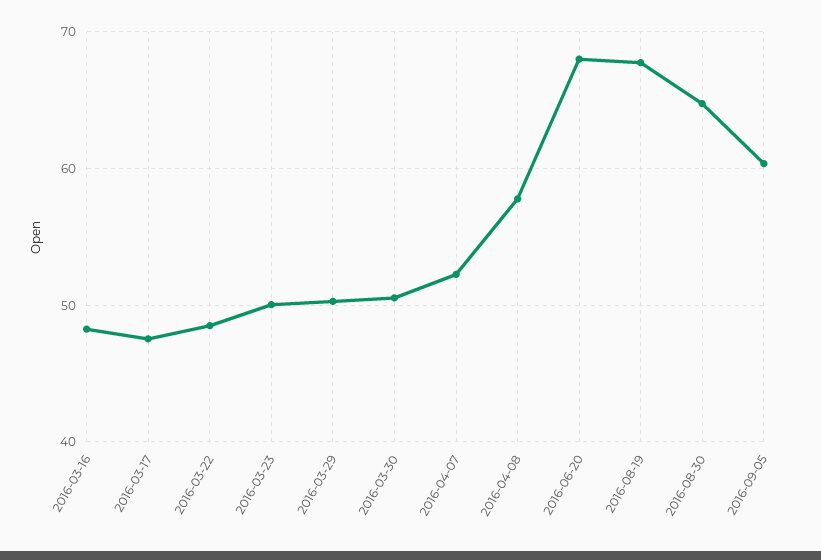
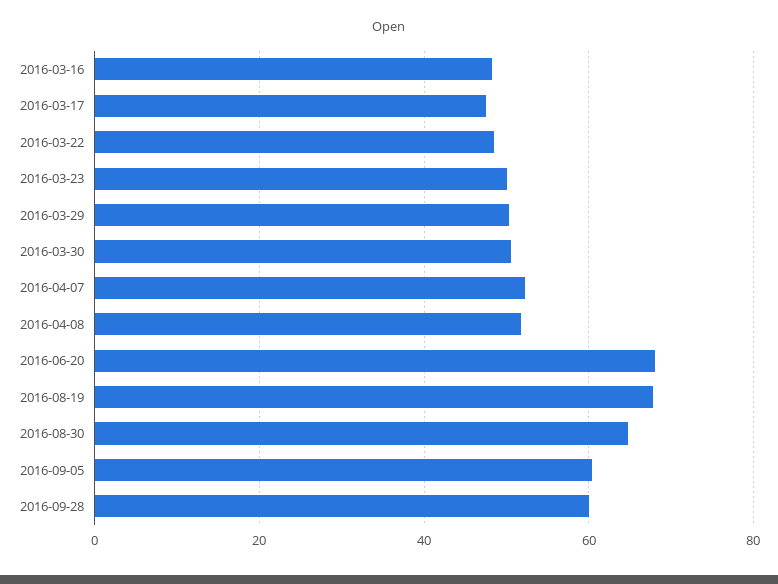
2016-04-08: 58 -> 52
2016-09-28: none -> 60

